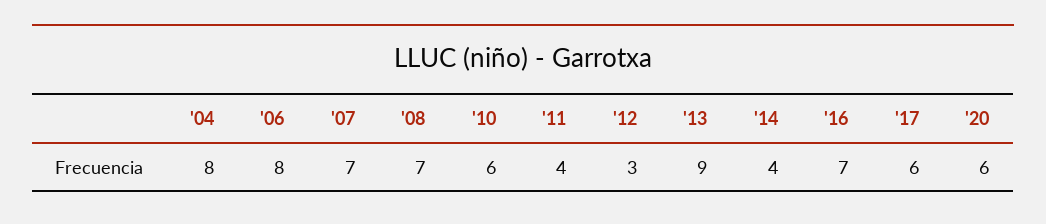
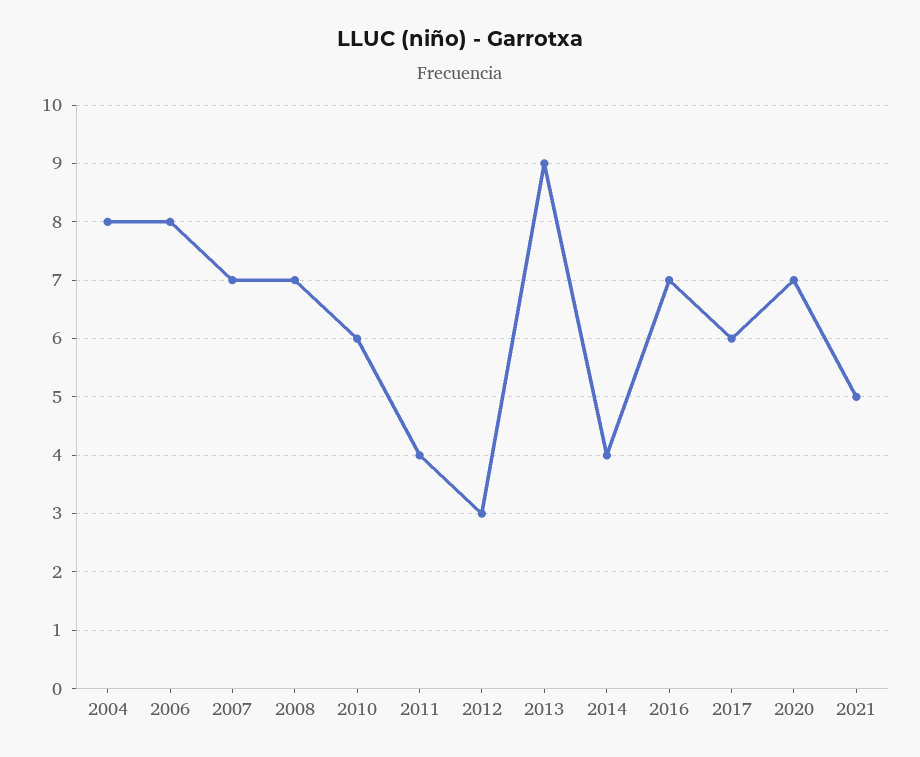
'20: 6 -> 7
2021: none -> 5

